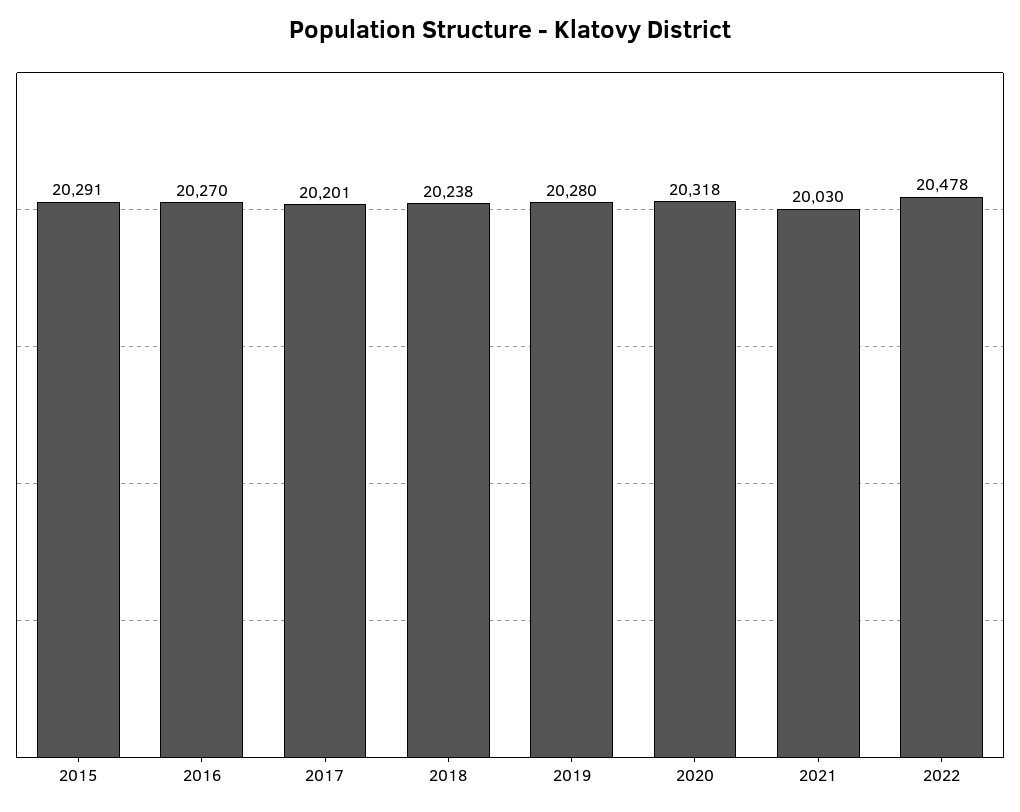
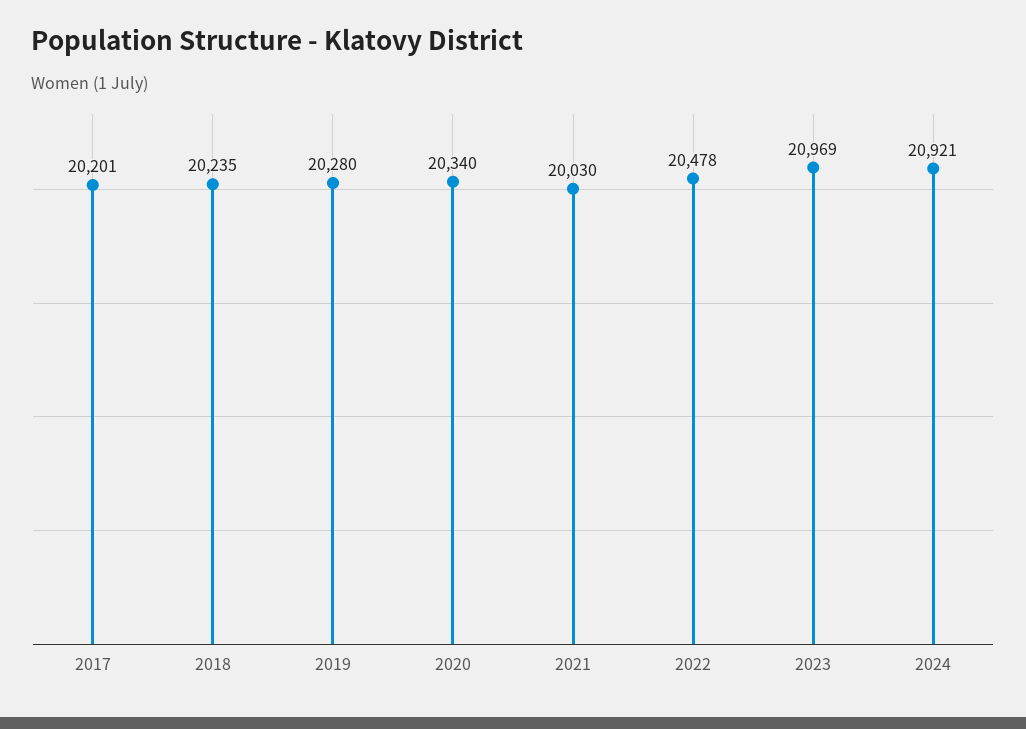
2015: 20291 -> none
2016: 20270 -> none
2018: 20238 -> 20235
2020: 20318 -> 20340
2023: none -> 20969
2024: none -> 20921

